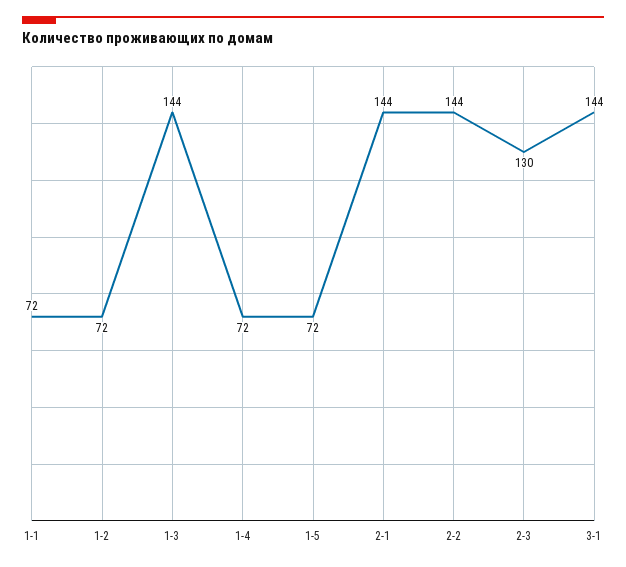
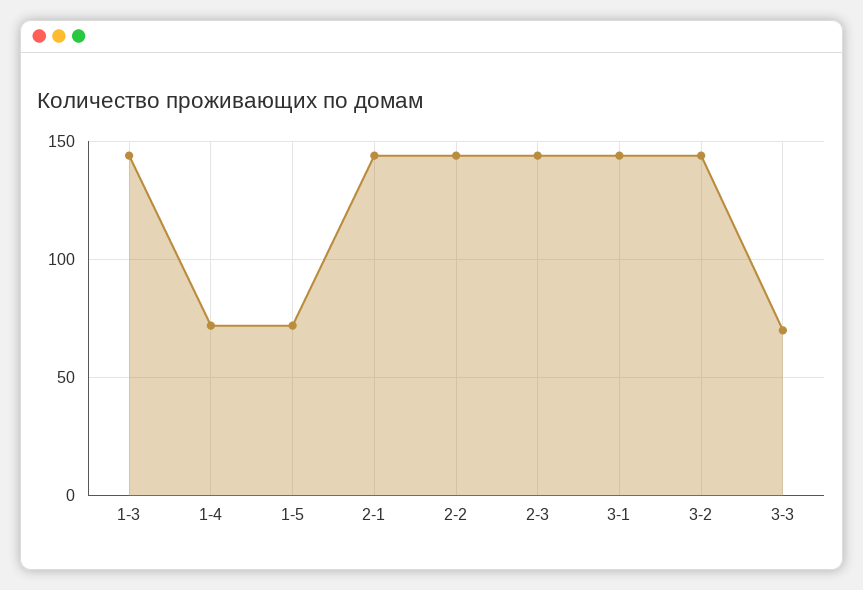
1-1: 72 -> none
1-2: 72 -> none
2-3: 130 -> 145
3-2: none -> 145
3-3: none -> 70

